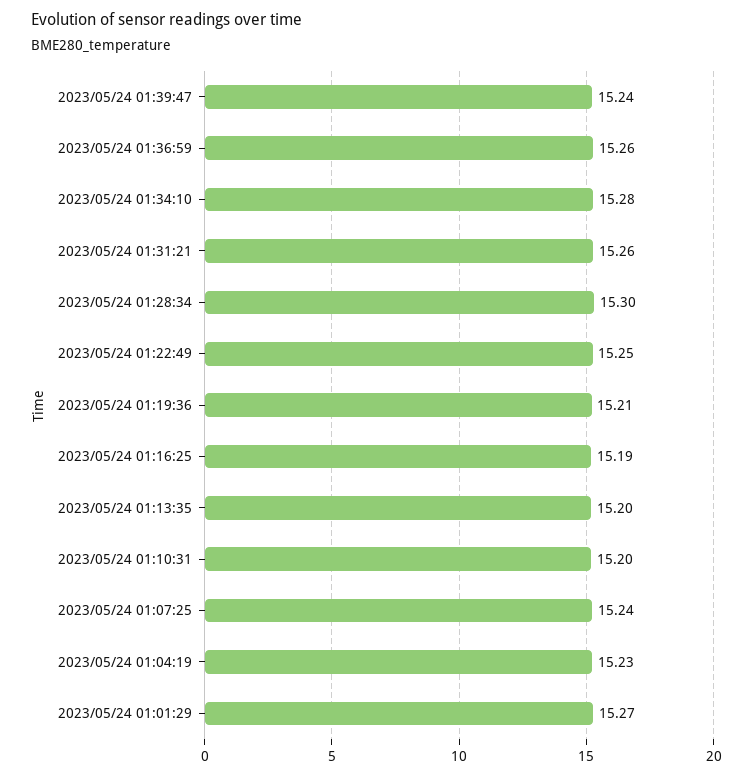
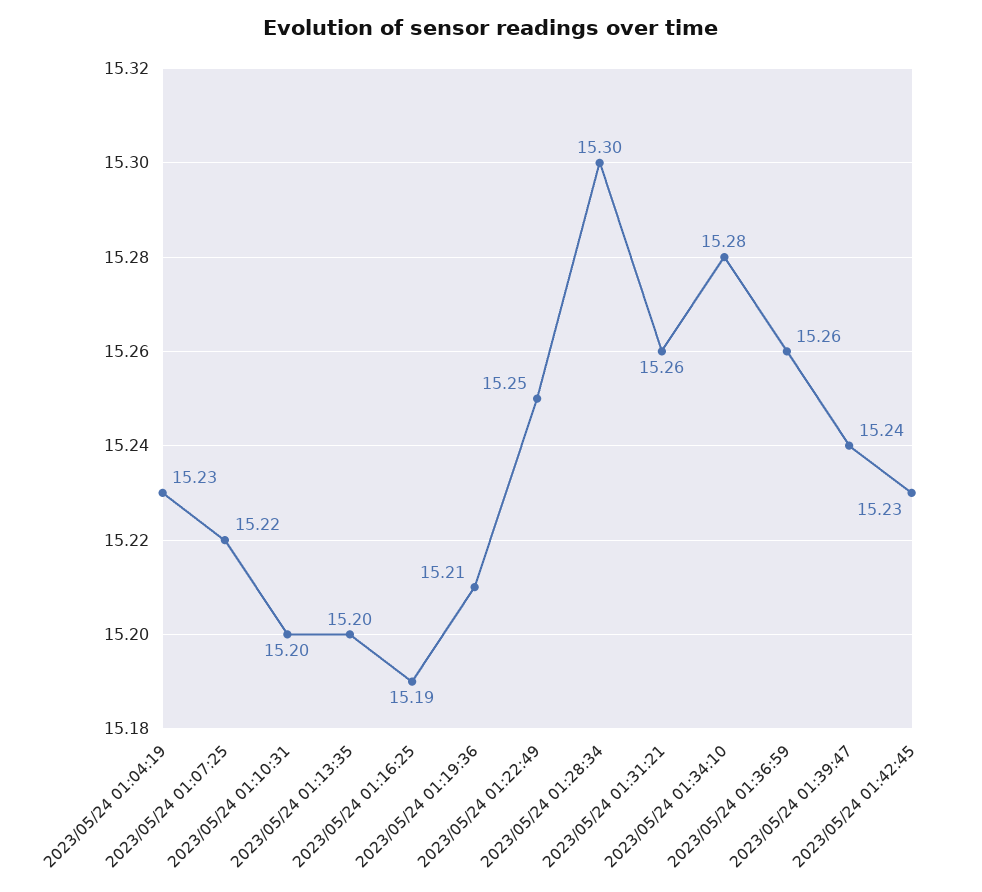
2023/05/24 01:07:25: 15.24 -> 15.22
2023/05/24 01:01:29: 15.27 -> none
2023/05/24 01:42:45: none -> 15.23

